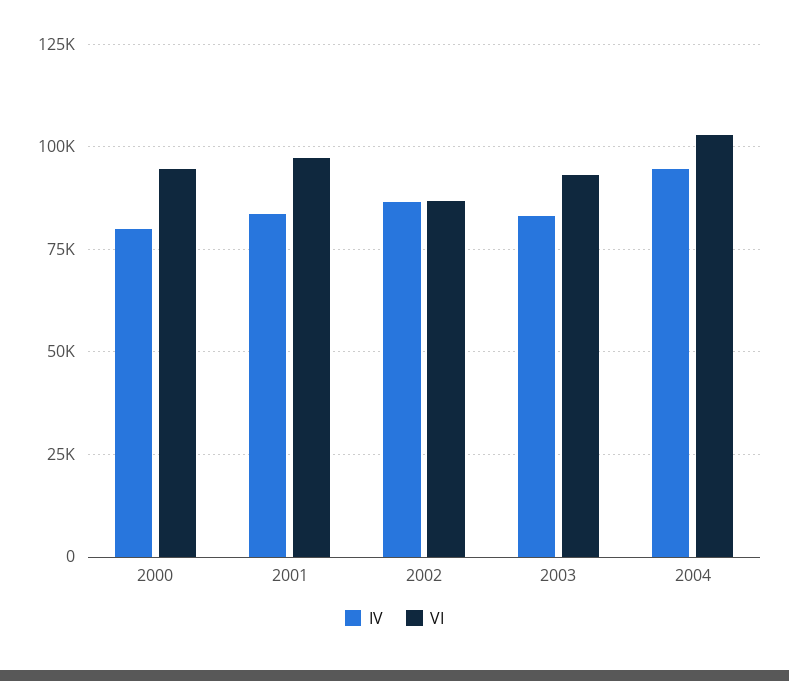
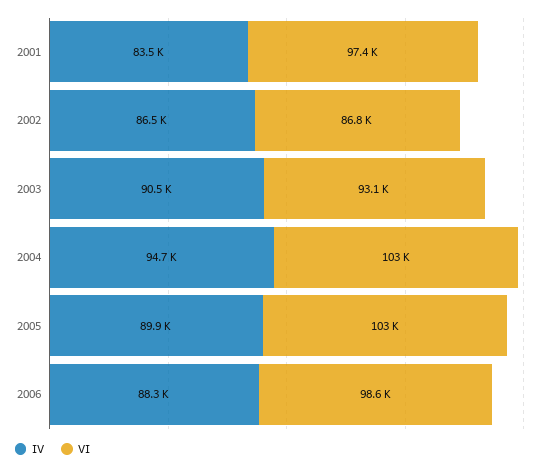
IV, 2000: 80000 -> none
VI, 2000: 95000 -> none
IV, 2003: 82500 -> 90500
IV, 2005: none -> 89900
VI, 2005: none -> 103000
IV, 2006: none -> 88300
VI, 2006: none -> 98600

